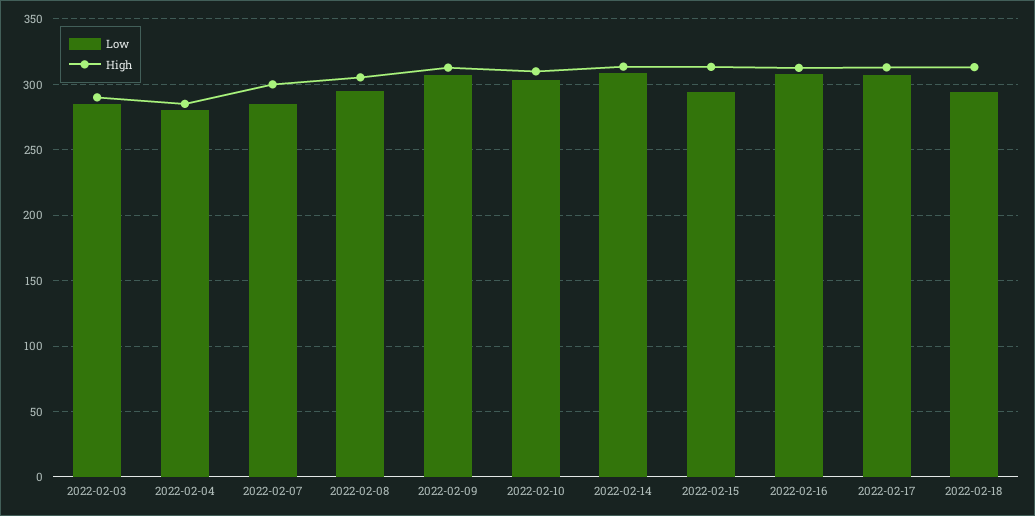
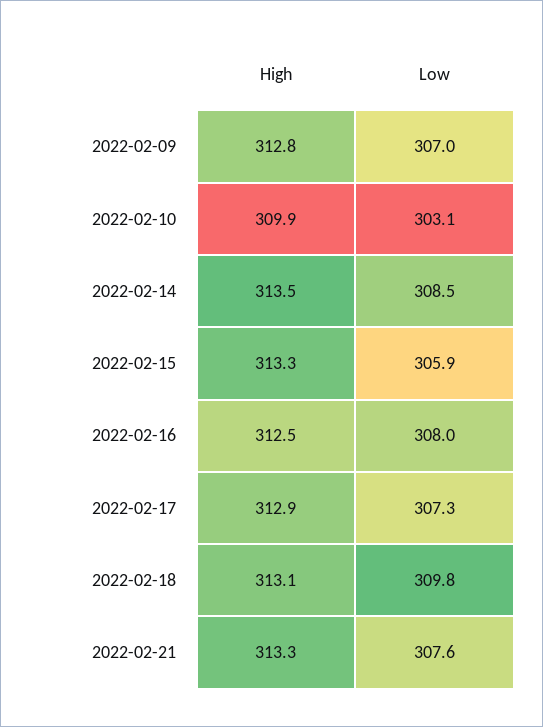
Low, 2022-02-03: 285 -> none
High, 2022-02-03: 290 -> none
Low, 2022-02-04: 280 -> none
High, 2022-02-04: 285 -> none
Low, 2022-02-07: 285 -> none
High, 2022-02-07: 300 -> none
Low, 2022-02-08: 295 -> none
High, 2022-02-08: 305 -> none
Low, 2022-02-15: 295 -> 305.9
Low, 2022-02-18: 295 -> 309.8
High, 2022-02-21: none -> 313.3
Low, 2022-02-21: none -> 307.6

